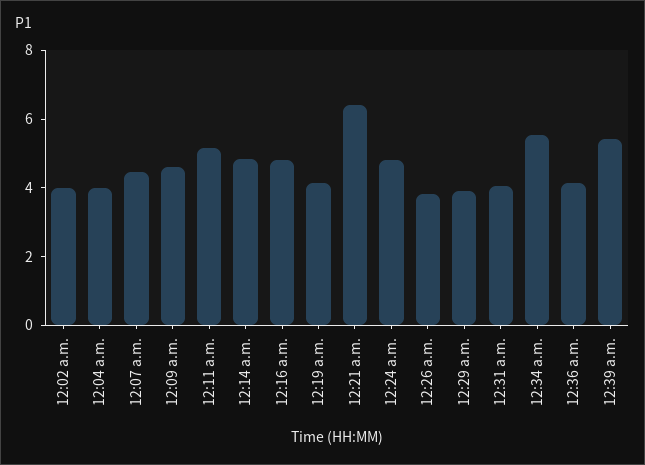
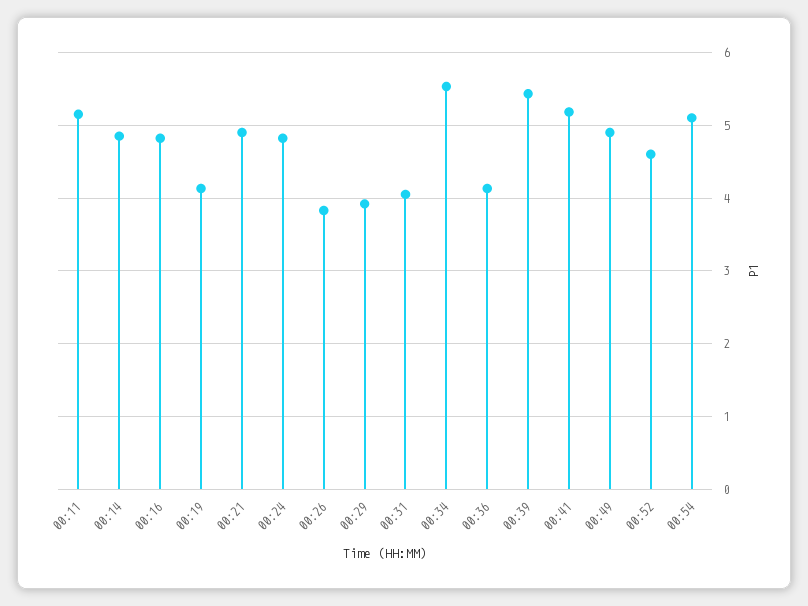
12:02 a.m.: 4 -> none
12:04 a.m.: 4 -> none
12:07 a.m.: 4.5 -> none
12:09 a.m.: 4.5 -> none
12:21 a.m.: 6.5 -> 4.9
00:41: none -> 5.2
00:49: none -> 4.9
00:52: none -> 4.6
00:54: none -> 5.1

